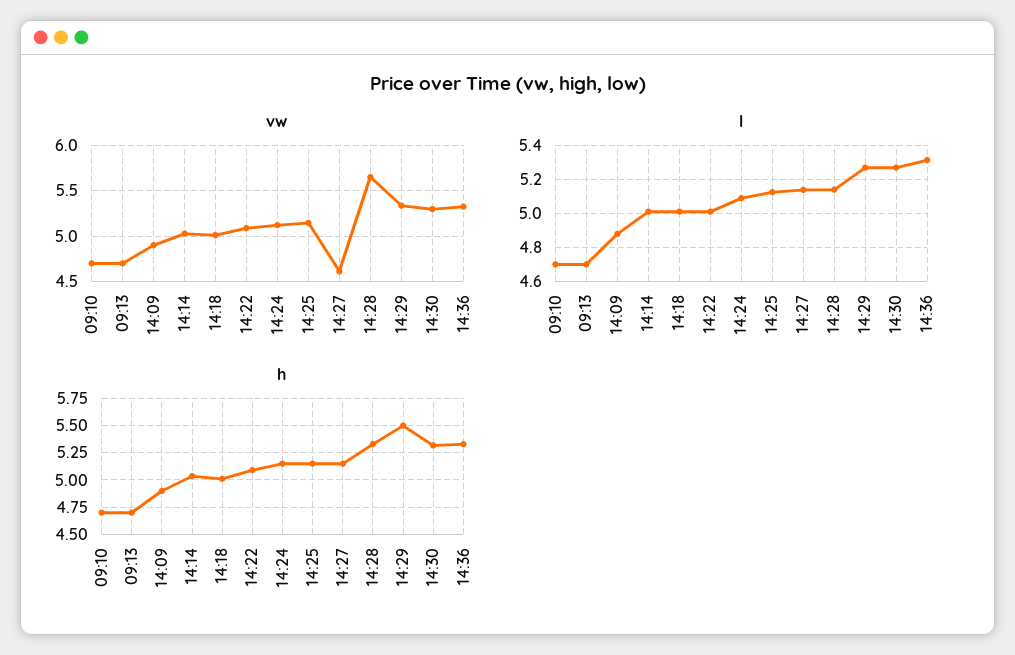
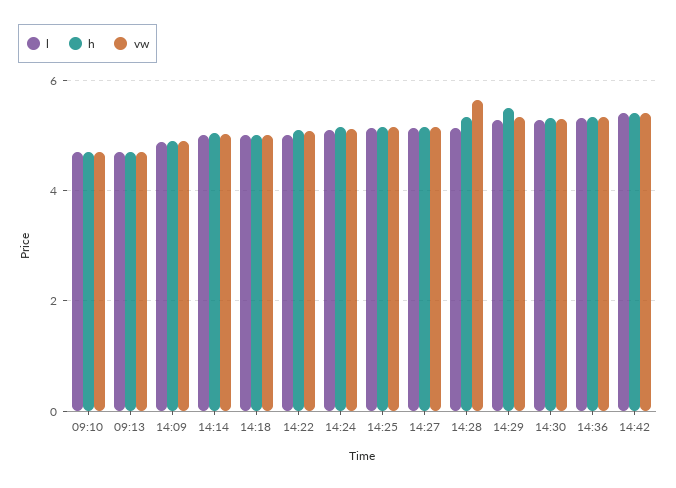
vw, 14:27: 4.6 -> 5.2
l, 14:42: none -> 5.4
h, 14:42: none -> 5.4
vw, 14:42: none -> 5.4

